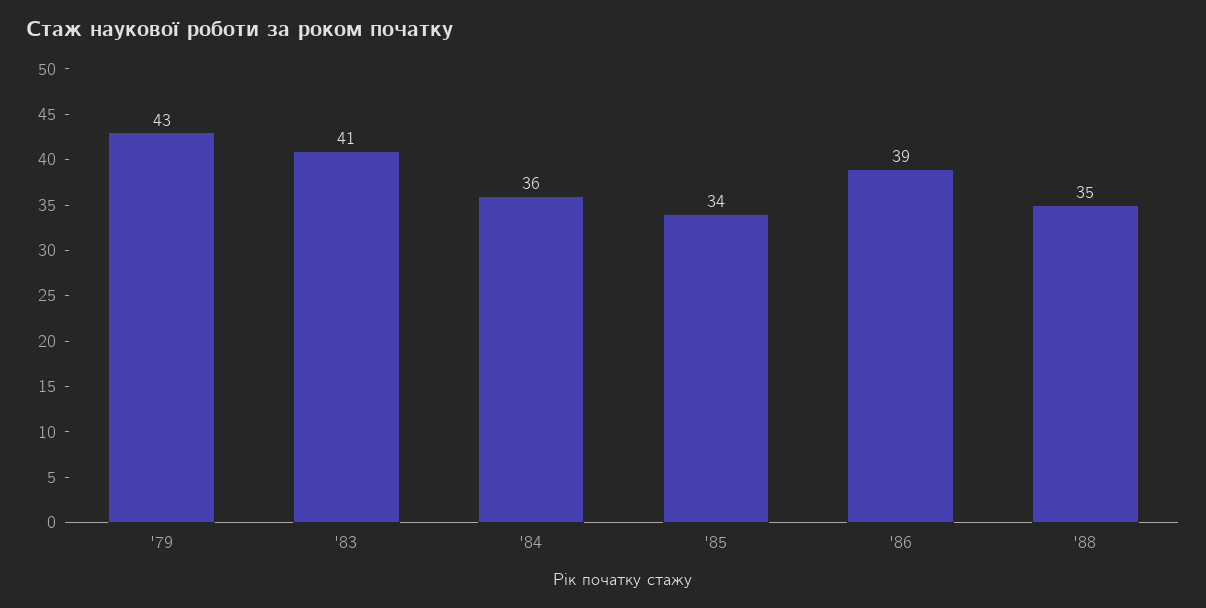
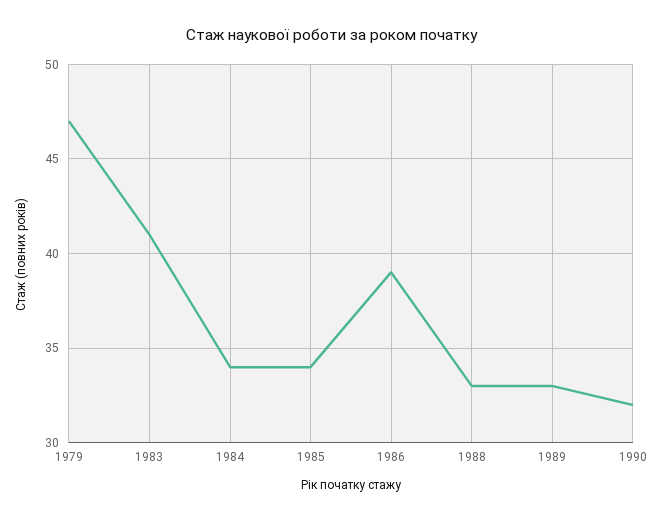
'79: 43 -> 47
'84: 36 -> 34
'88: 35 -> 33
1989: none -> 33
1990: none -> 32

